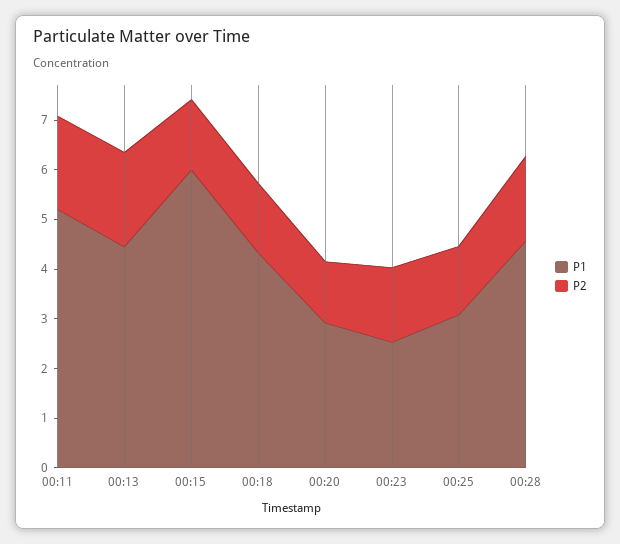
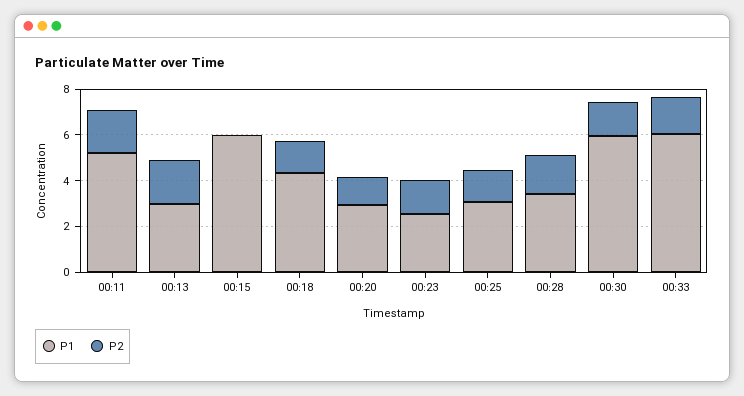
P1, 00:13: 4.4 -> 3
P2, 00:15: 1.4 -> 0
P1, 00:28: 4.6 -> 3.5
P1, 00:30: none -> 6
P2, 00:30: none -> 1.5
P1, 00:33: none -> 6
P2, 00:33: none -> 1.5

